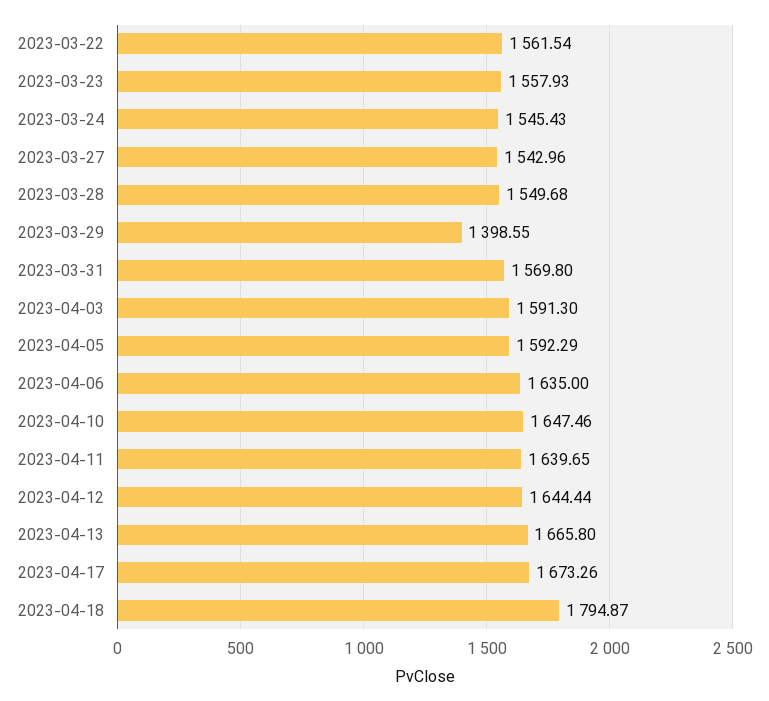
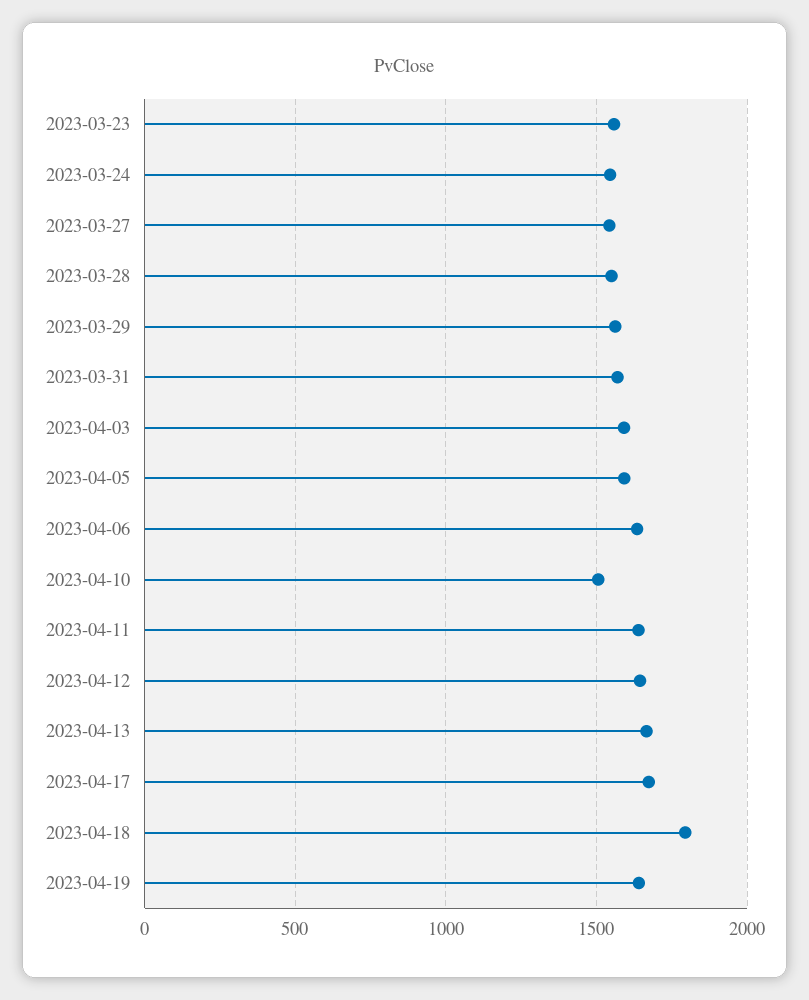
2023-03-22: 1561.54 -> none
2023-03-29: 1398.55 -> 1550
2023-04-10: 1647.46 -> 1500
2023-04-19: none -> 1650

